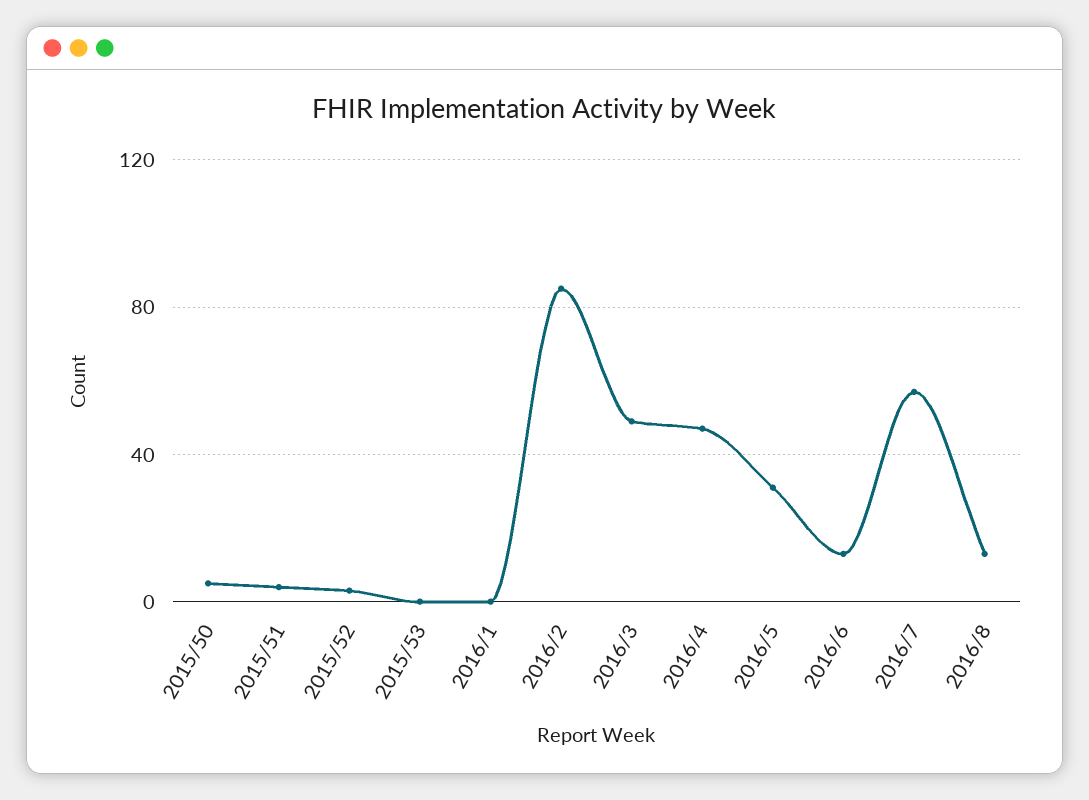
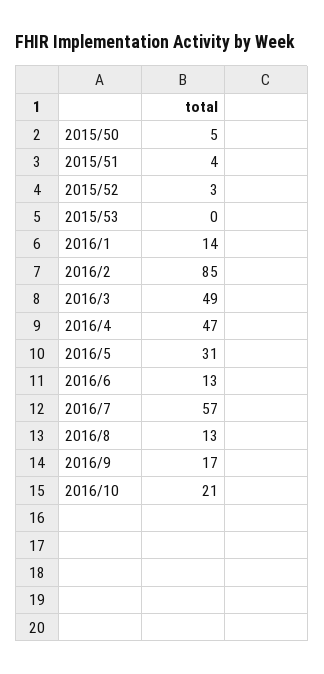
2016/1: 0 -> 14
2016/9: none -> 17
2016/10: none -> 21

